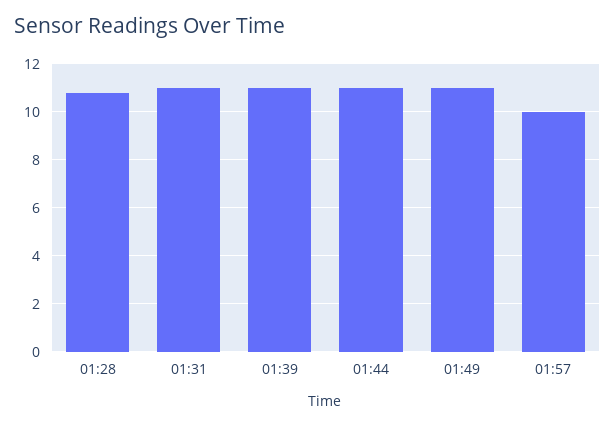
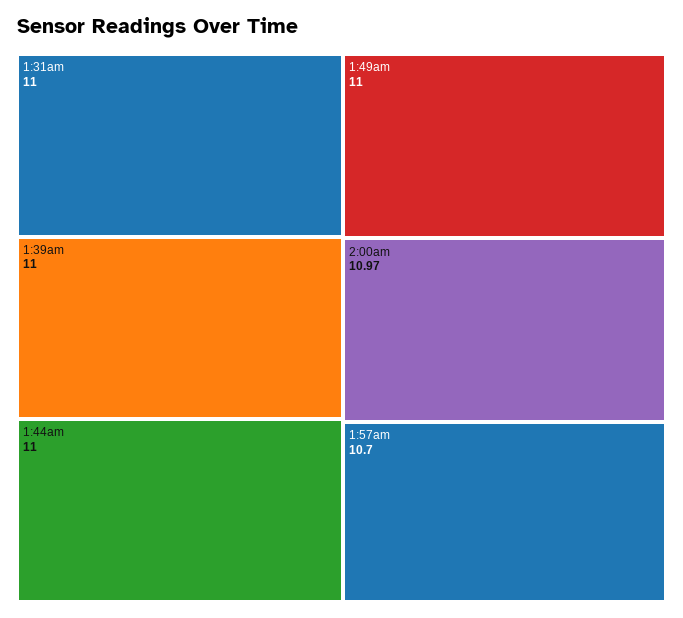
01:28: 10.75 -> none
01:57: 10 -> 10.7
2:00am: none -> 10.97

